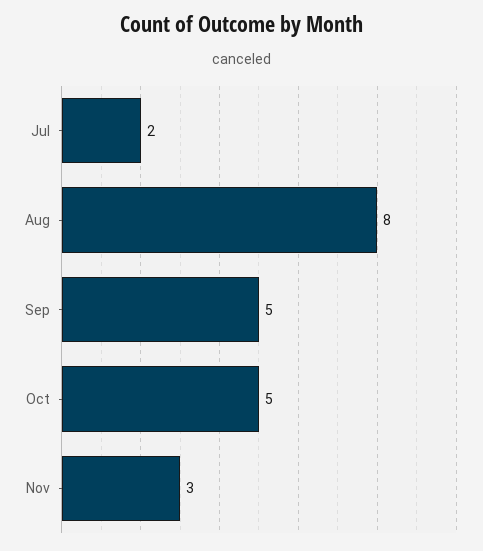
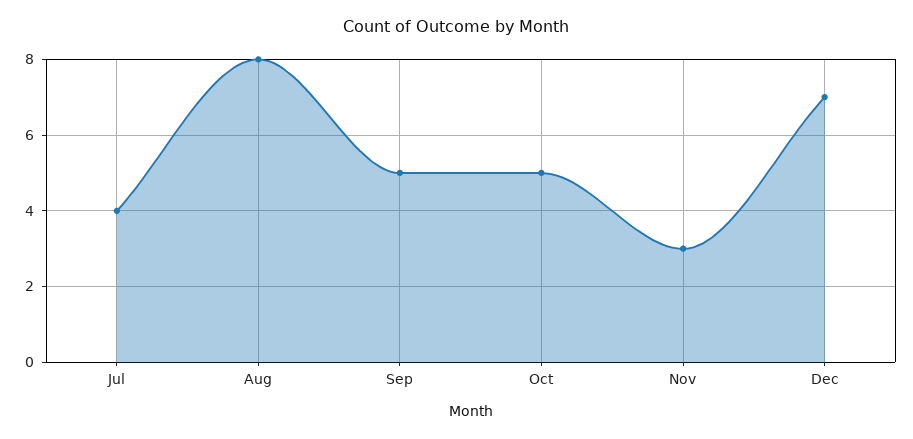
Jul: 2 -> 4
Dec: none -> 7

